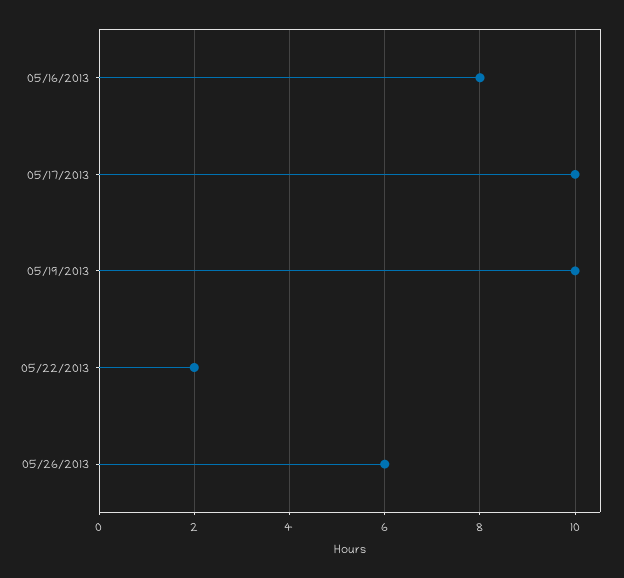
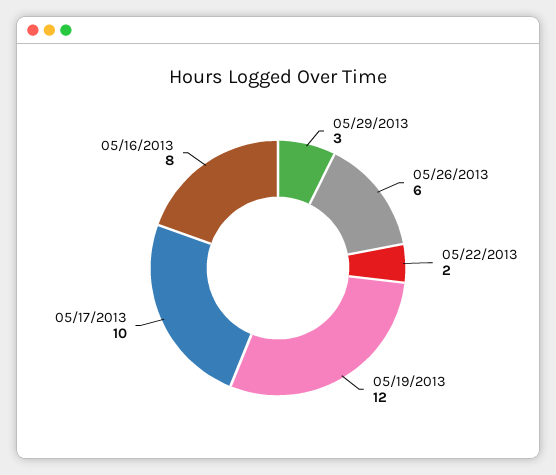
05/19/2013: 10 -> 12
05/29/2013: none -> 3

